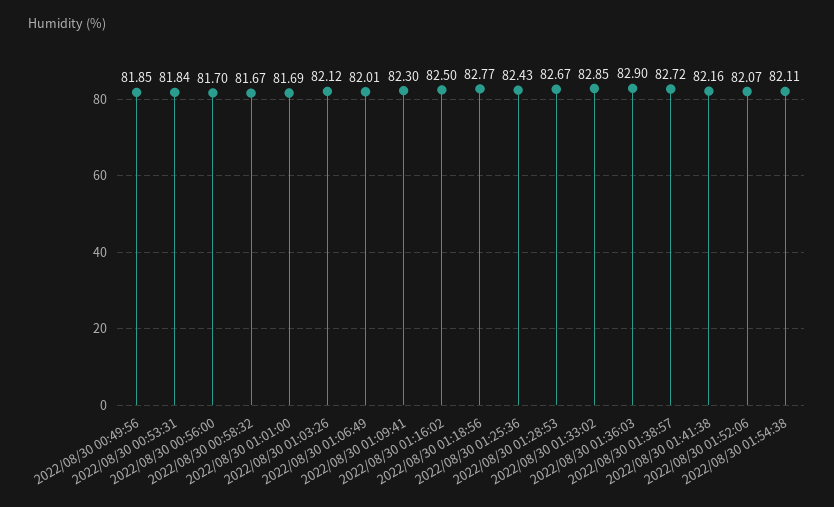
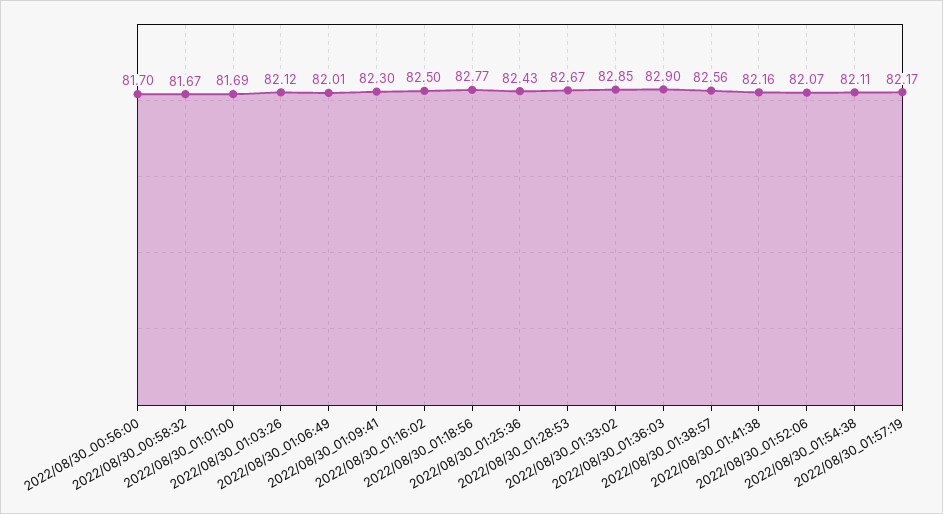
2022/08/30 00:49:56: 81.85 -> none
2022/08/30 00:53:31: 81.84 -> none
2022/08/30 01:38:57: 82.72 -> 82.56
2022/08/30_01:57:19: none -> 82.17

